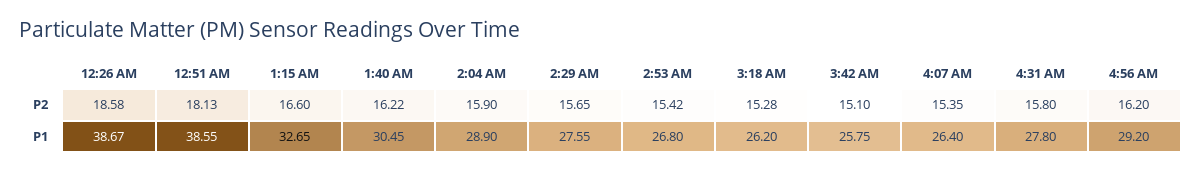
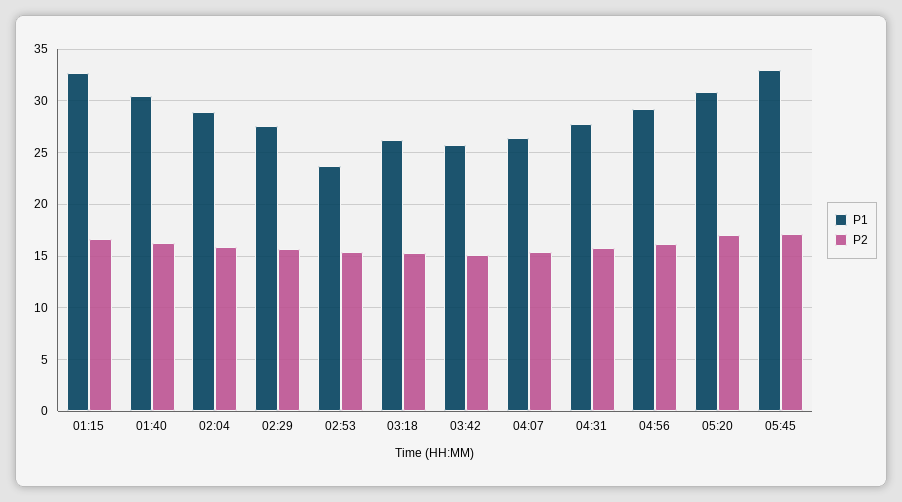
P2, 12:26 AM: 18.58 -> none
P2, 12:51 AM: 18.13 -> none
P1, 12:26 AM: 38.67 -> none
P1, 12:51 AM: 38.55 -> none
P1, 2:53 AM: 26.8 -> 24
P1, 05:20: none -> 31
P2, 05:20: none -> 17
P1, 05:45: none -> 33
P2, 05:45: none -> 17

